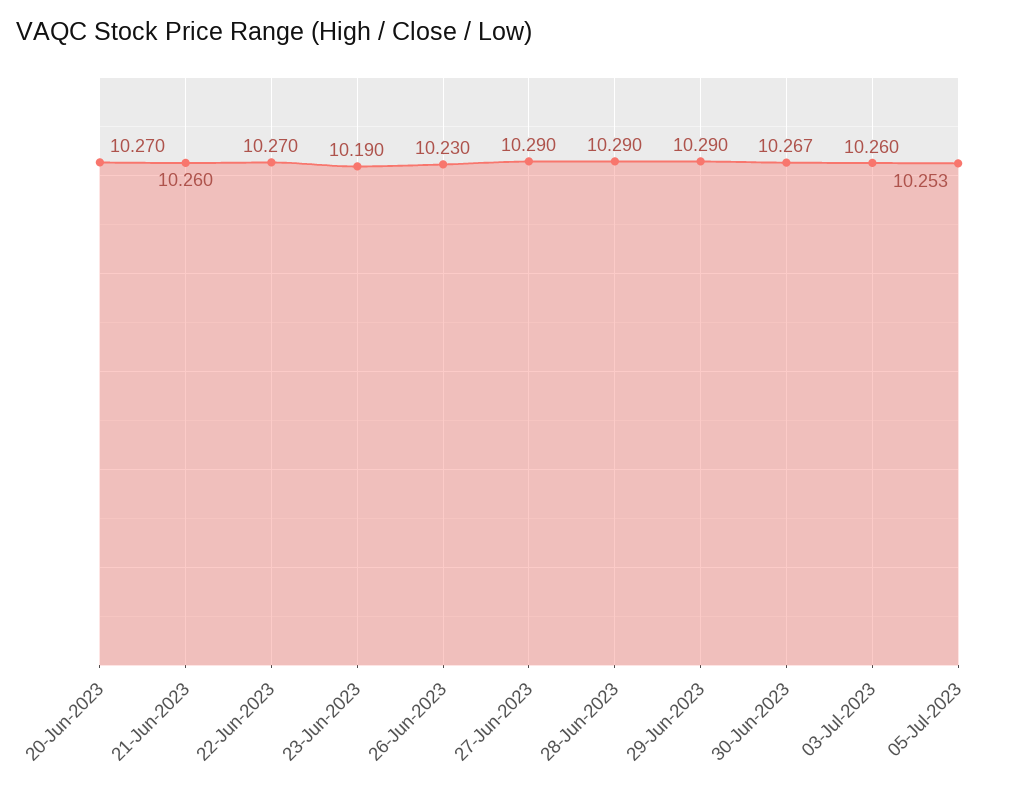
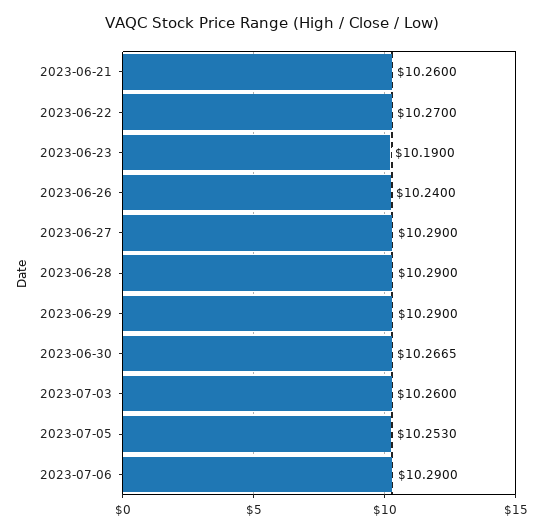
20-Jun-2023: 10.27 -> none
26-Jun-2023: 10.23 -> 10.24
2023-07-06: none -> 10.29

